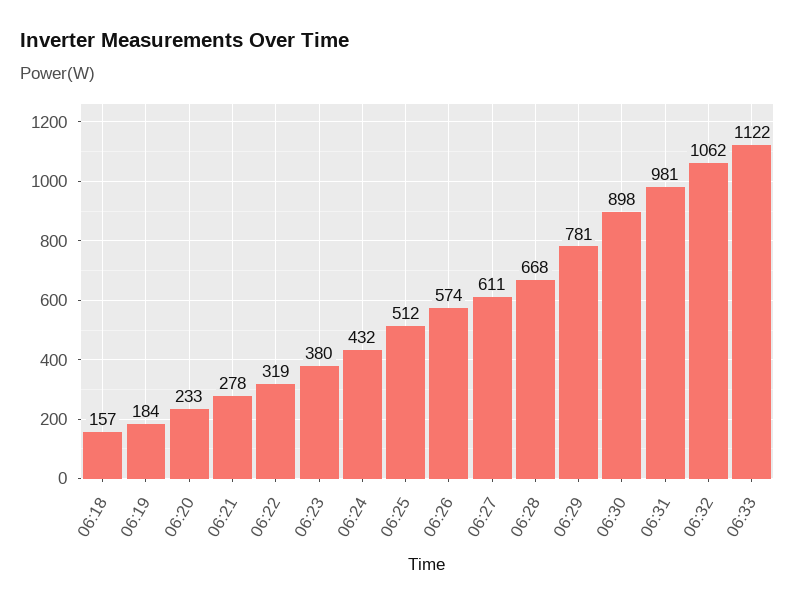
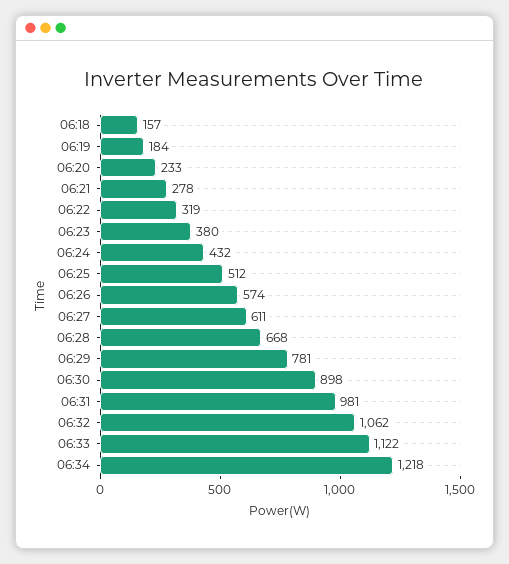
06:34: none -> 1218

